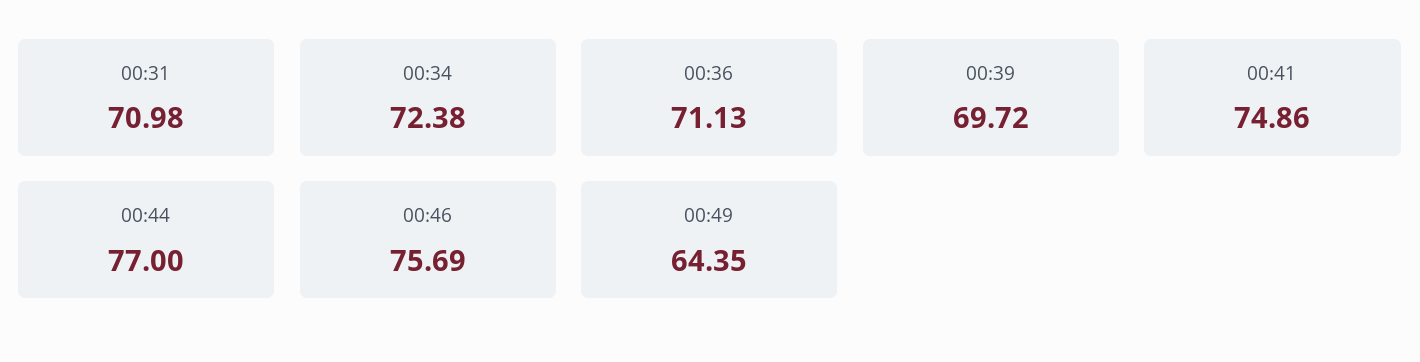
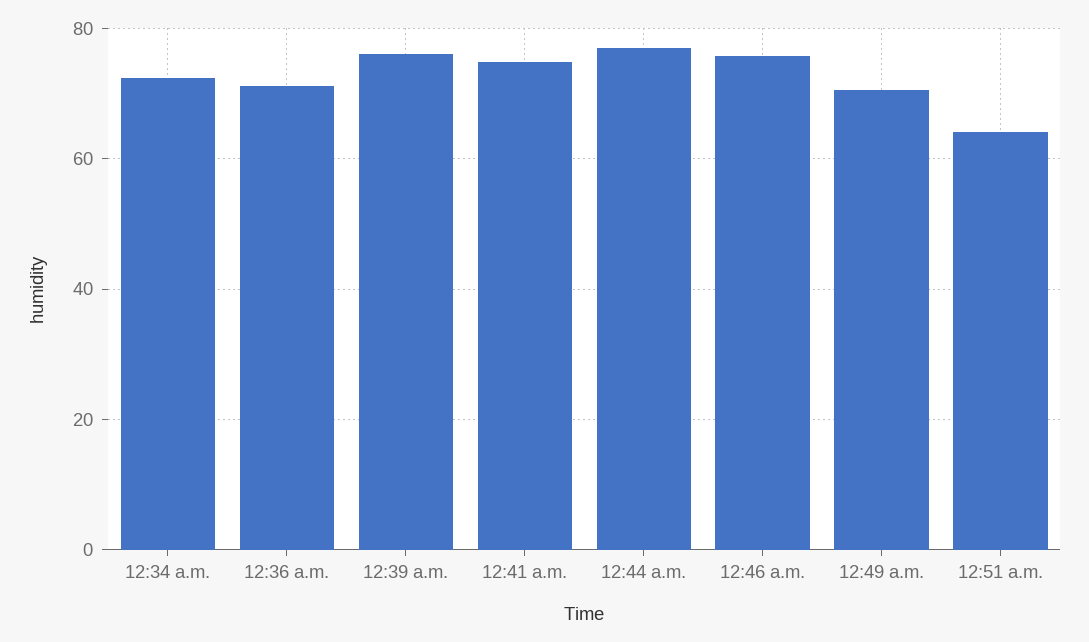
00:31: 70.98 -> none
00:39: 69.72 -> 76
00:49: 64.35 -> 70
12:51 a.m.: none -> 64

